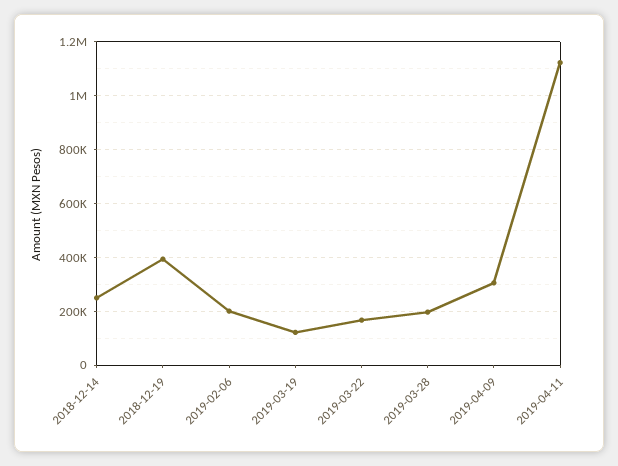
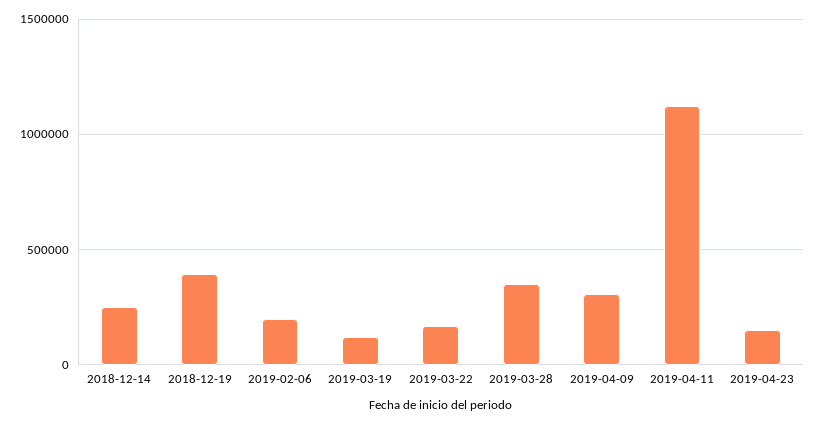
2019-03-28: 200000 -> 350000
2019-04-23: none -> 150000

